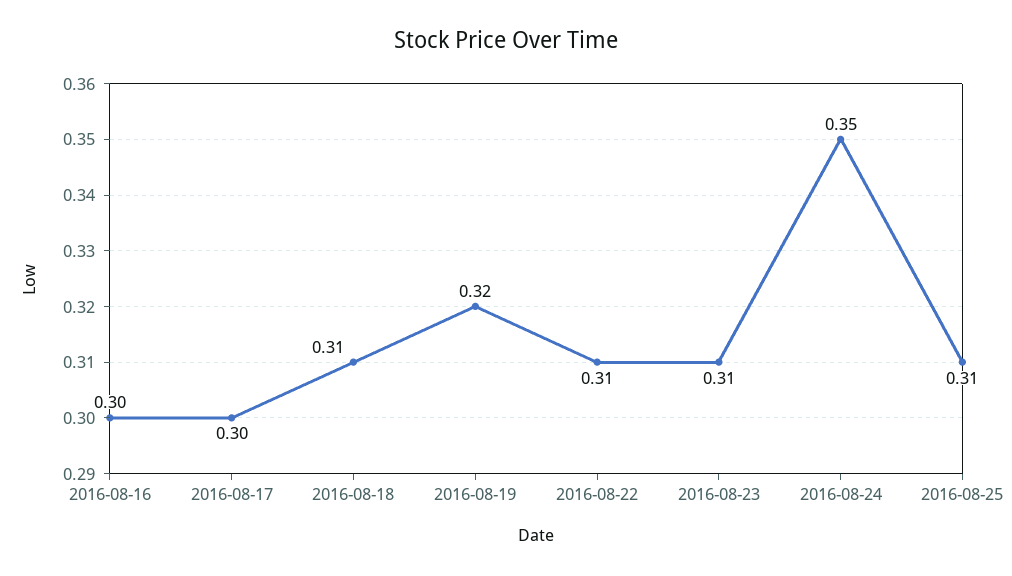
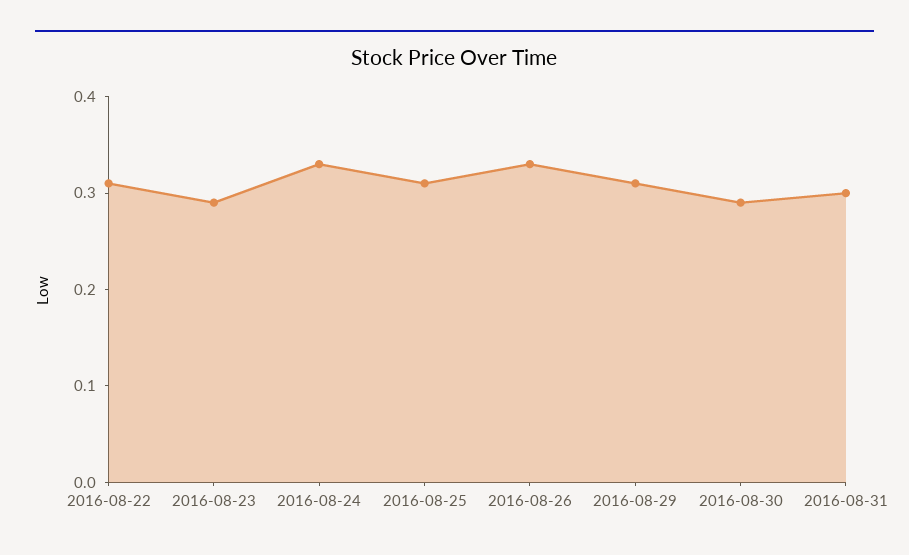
2016-08-16: 0.3 -> none
2016-08-17: 0.3 -> none
2016-08-18: 0.31 -> none
2016-08-19: 0.32 -> none
2016-08-23: 0.31 -> 0.29
2016-08-24: 0.35 -> 0.33
2016-08-26: none -> 0.33
2016-08-29: none -> 0.31
2016-08-30: none -> 0.29
2016-08-31: none -> 0.3

